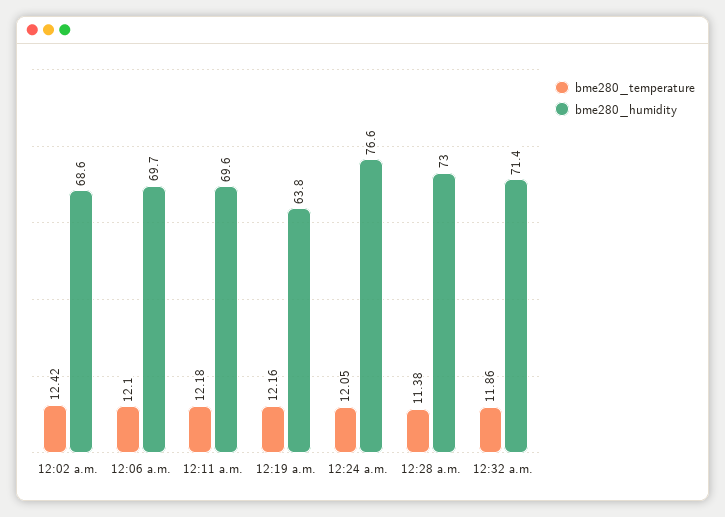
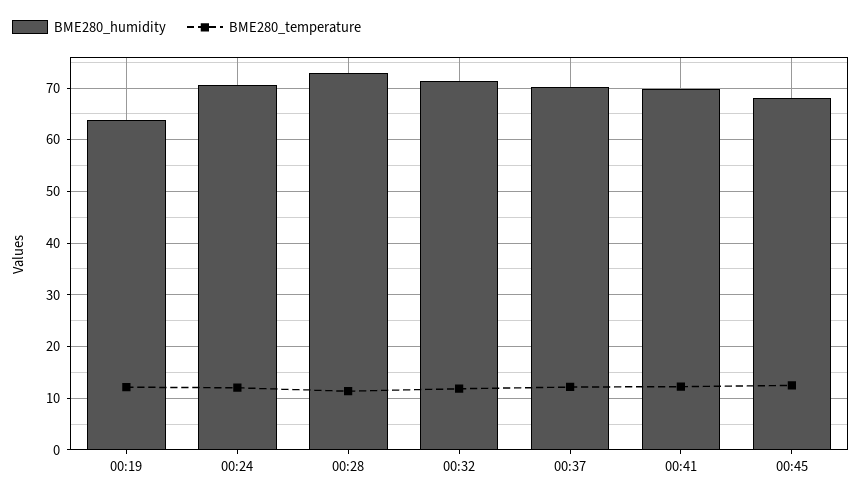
bme280_temperature, 12:02 a.m.: 12.42 -> none
bme280_humidity, 12:02 a.m.: 68.6 -> none
bme280_temperature, 12:06 a.m.: 12.1 -> none
bme280_humidity, 12:06 a.m.: 69.7 -> none
bme280_temperature, 12:11 a.m.: 12.18 -> none
bme280_humidity, 12:11 a.m.: 69.6 -> none
bme280_humidity, 12:24 a.m.: 76.6 -> 70
bme280_humidity, 00:37: none -> 70
bme280_temperature, 00:37: none -> 12
bme280_humidity, 00:41: none -> 70
bme280_temperature, 00:41: none -> 12
bme280_humidity, 00:45: none -> 68
bme280_temperature, 00:45: none -> 12

